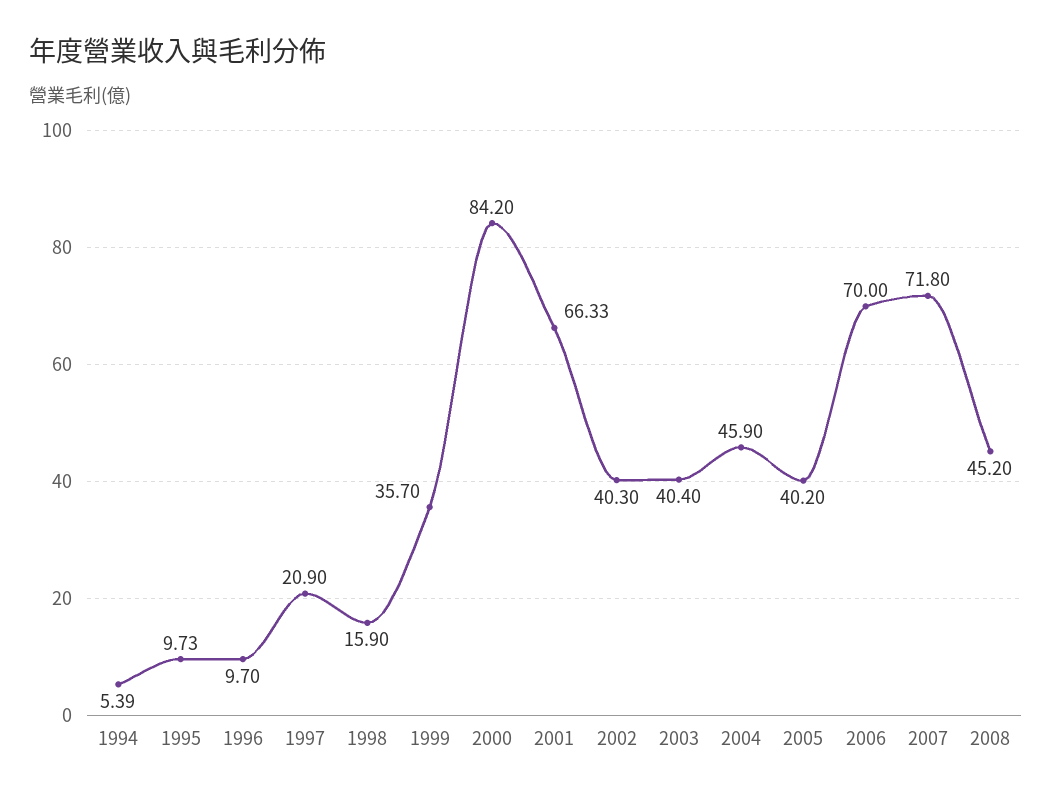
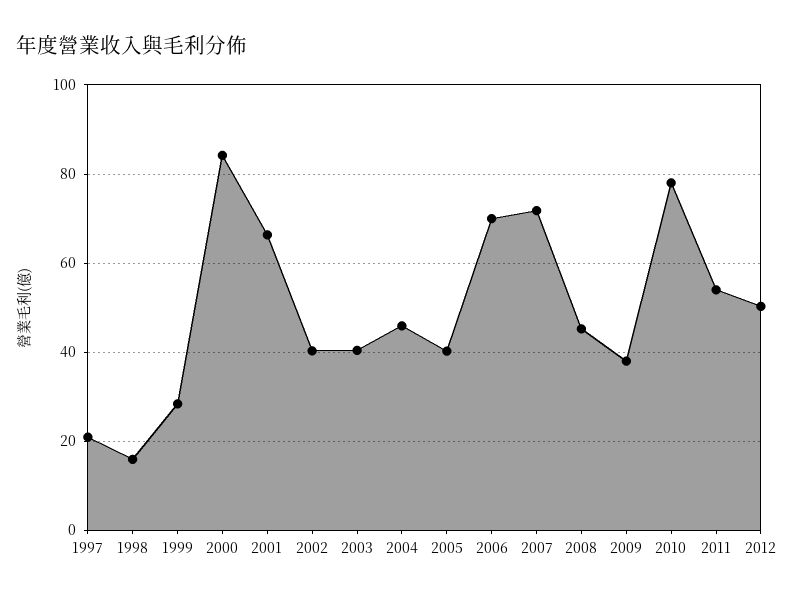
1994: 5.39 -> none
1995: 9.73 -> none
1996: 9.7 -> none
1999: 35.7 -> 28
2009: none -> 38
2010: none -> 78
2011: none -> 54
2012: none -> 50

